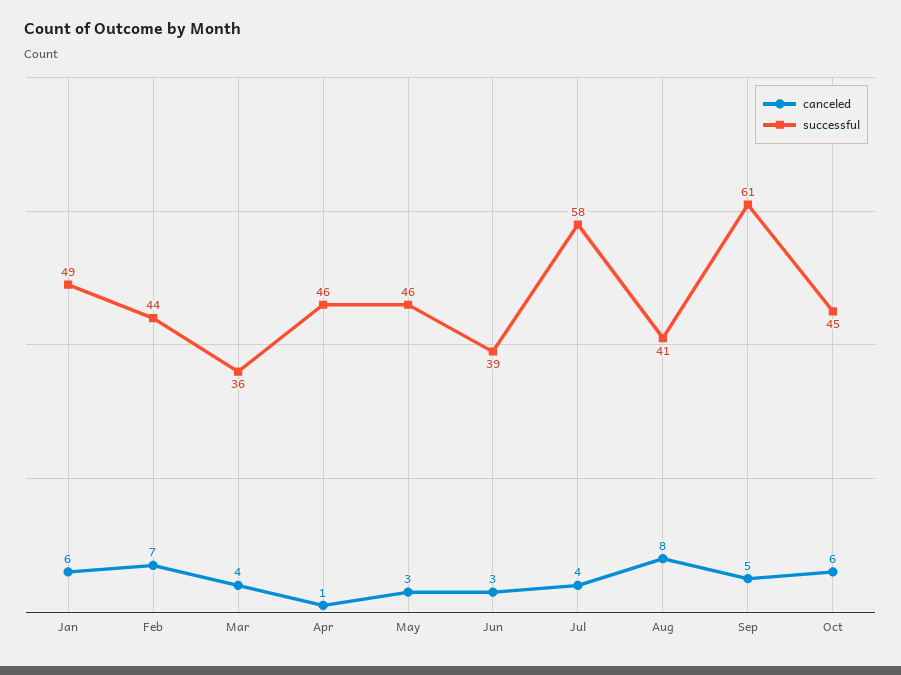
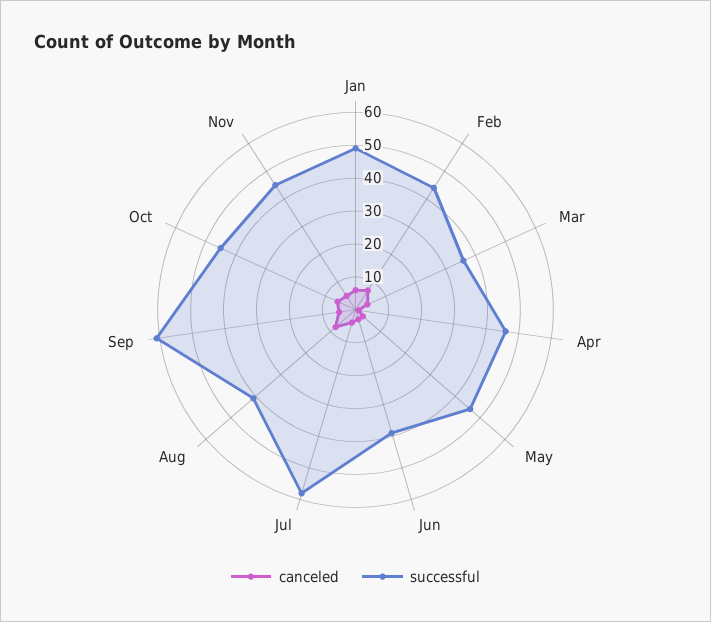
canceled, Nov: none -> 5
successful, Nov: none -> 45

